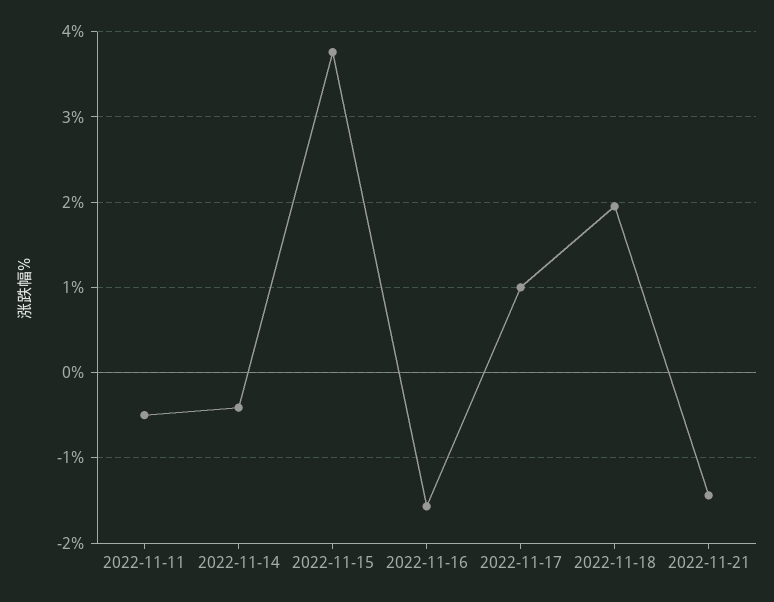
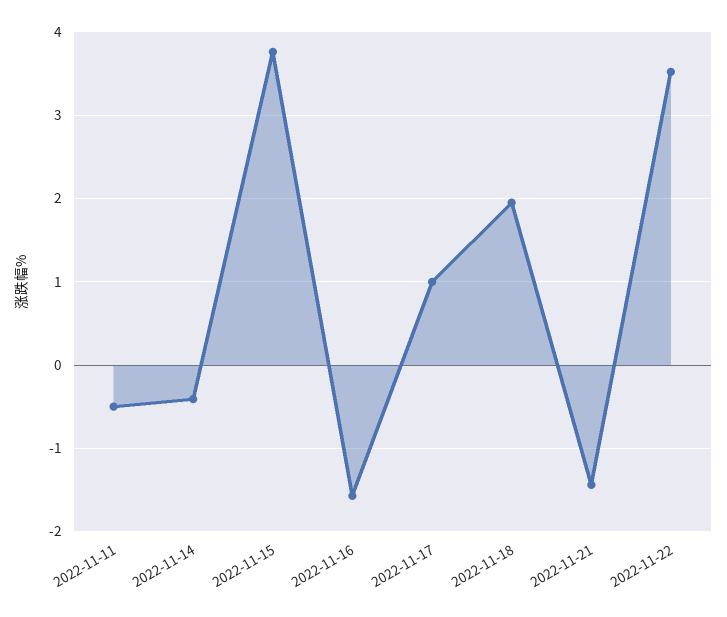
2022-11-22: none -> 3.5

